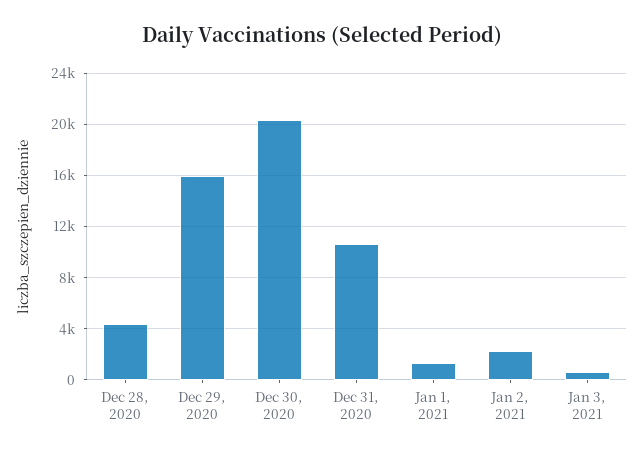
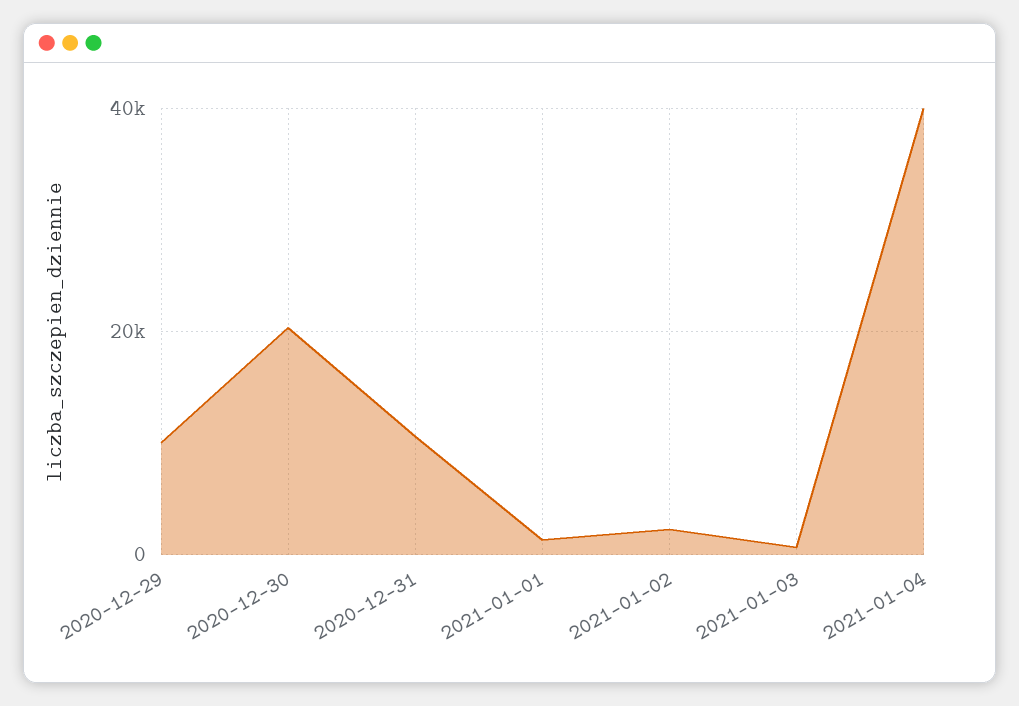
Dec 28, 2020: 4500 -> none
Dec 29, 2020: 16000 -> 10000
2021-01-04: none -> 40000

